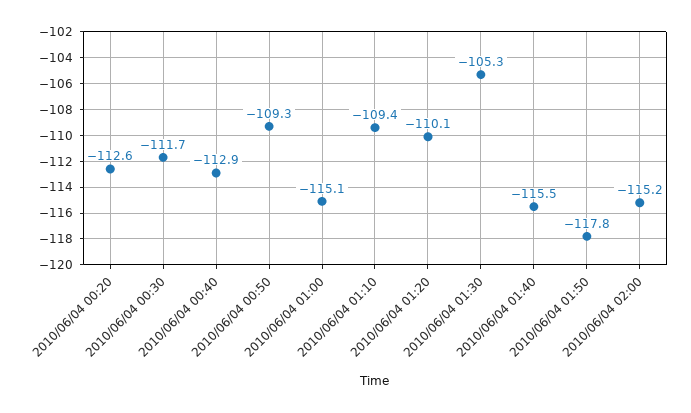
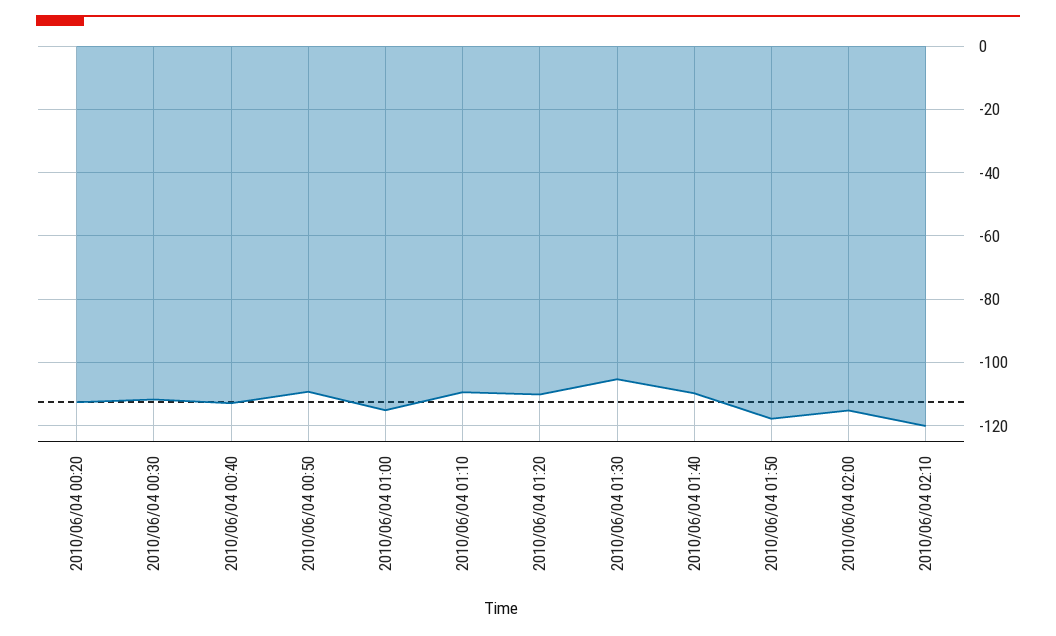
2010/06/04 01:40: -115.5 -> -110
2010/06/04 02:10: none -> -120

